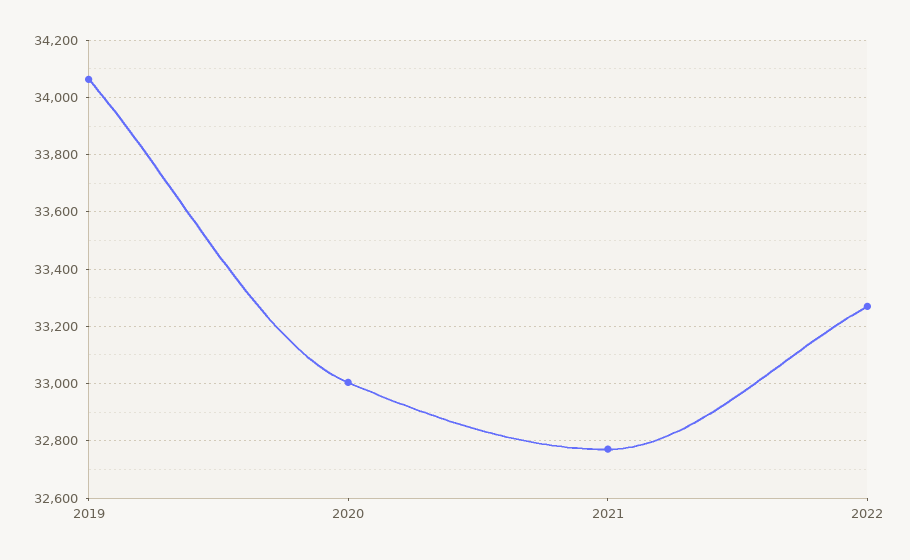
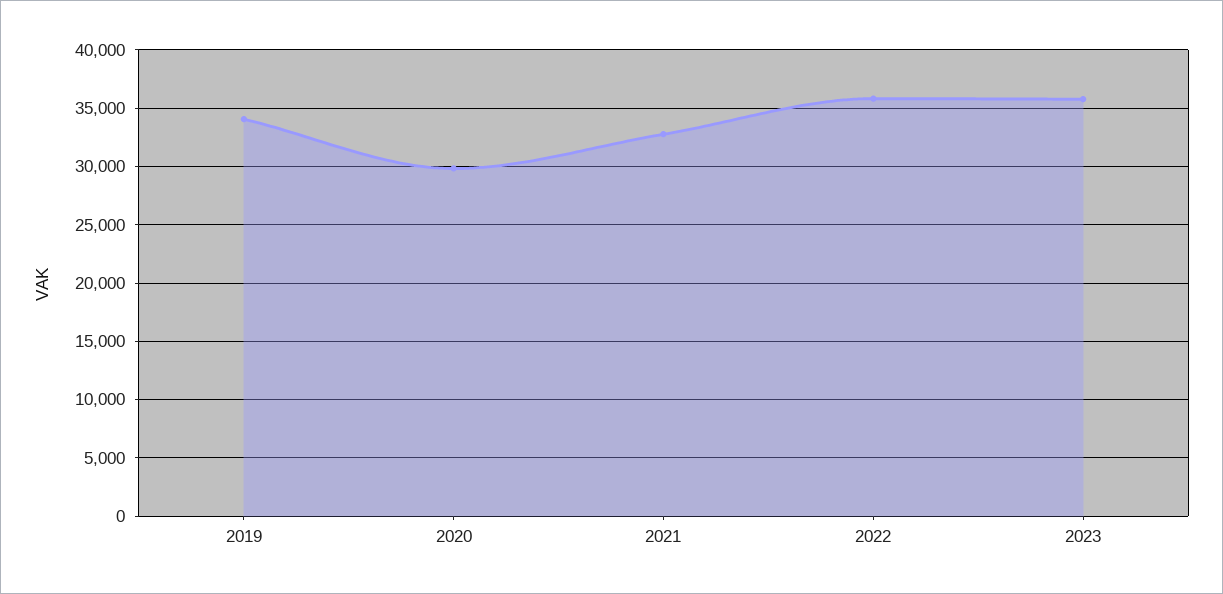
2020: 33000 -> 30000
2022: 33275 -> 36000
2023: none -> 36000

